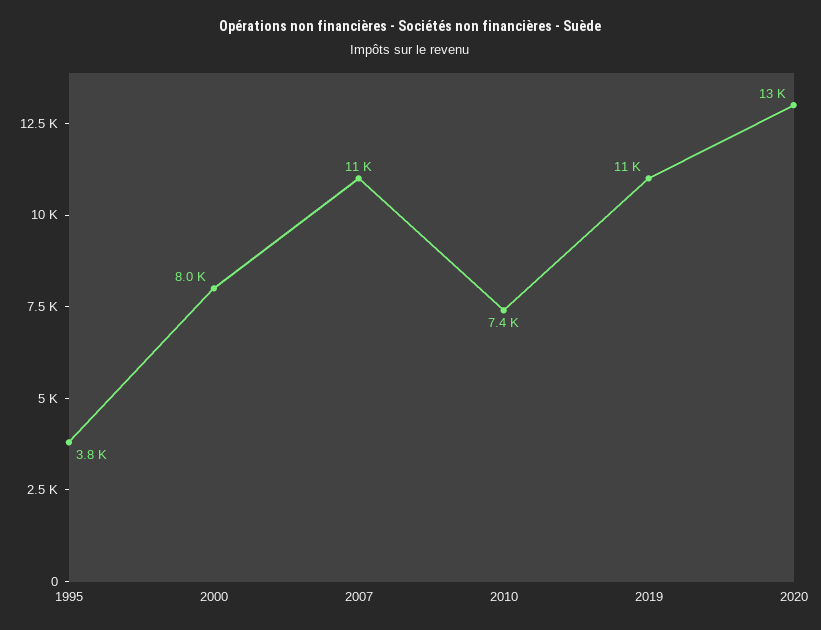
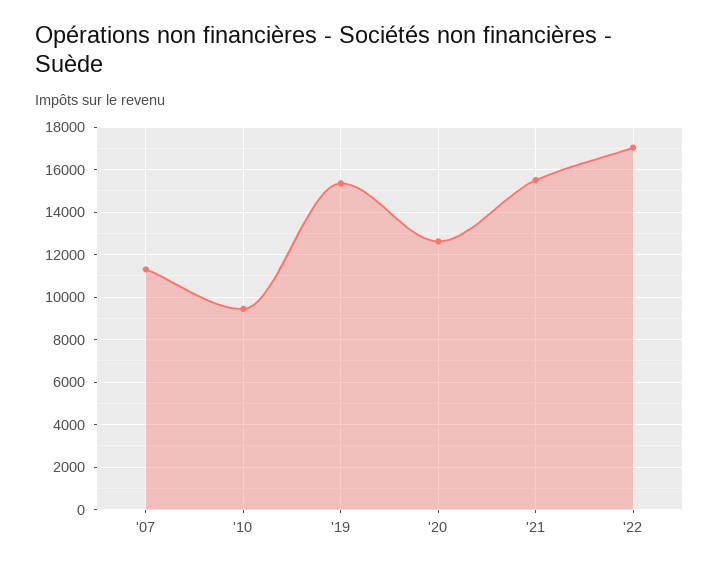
1995: 3800 -> none
2000: 8000 -> none
2010: 7400 -> 9500
2019: 11000 -> 15500
'21: none -> 15500
'22: none -> 17000

